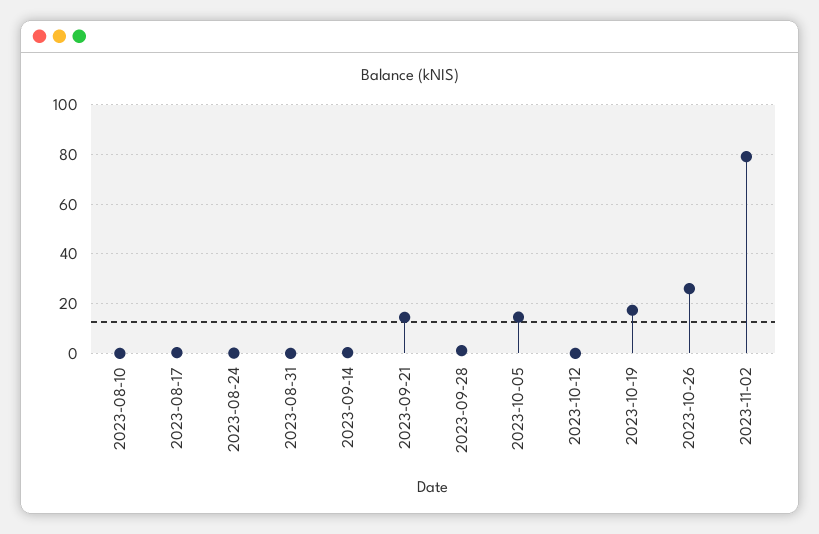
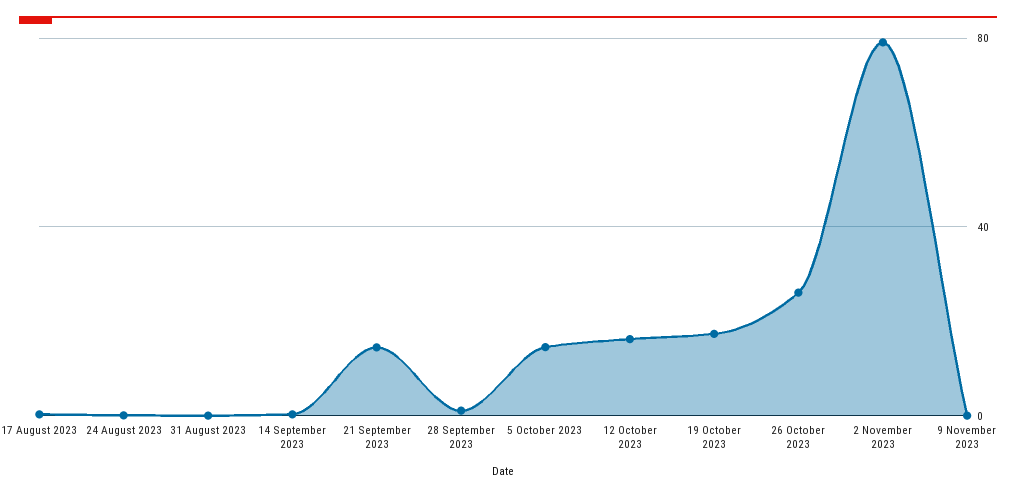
2023-08-10: 0 -> none
2023-10-12: 0 -> 15
9 November 2023: none -> 0

